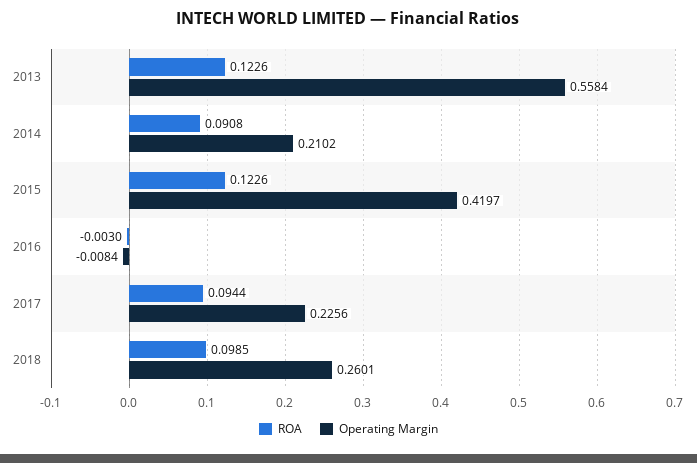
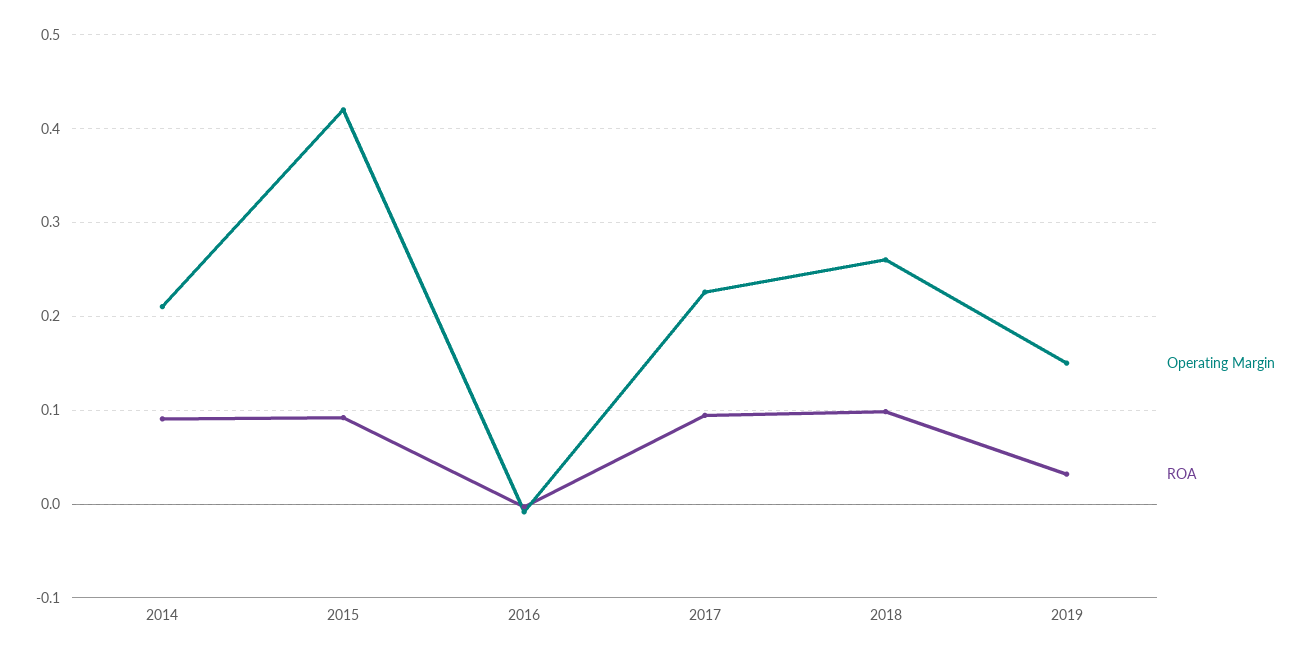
ROA, 2013: 0.1226 -> none
Operating Margin, 2013: 0.5584 -> none
ROA, 2015: 0.1226 -> 0.09
Operating Margin, 2019: none -> 0.15
ROA, 2019: none -> 0.03

